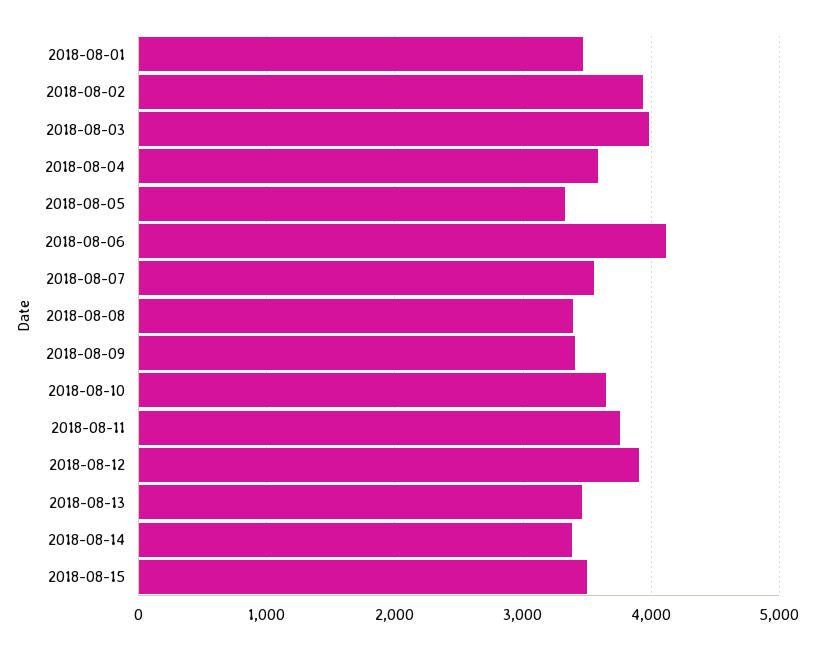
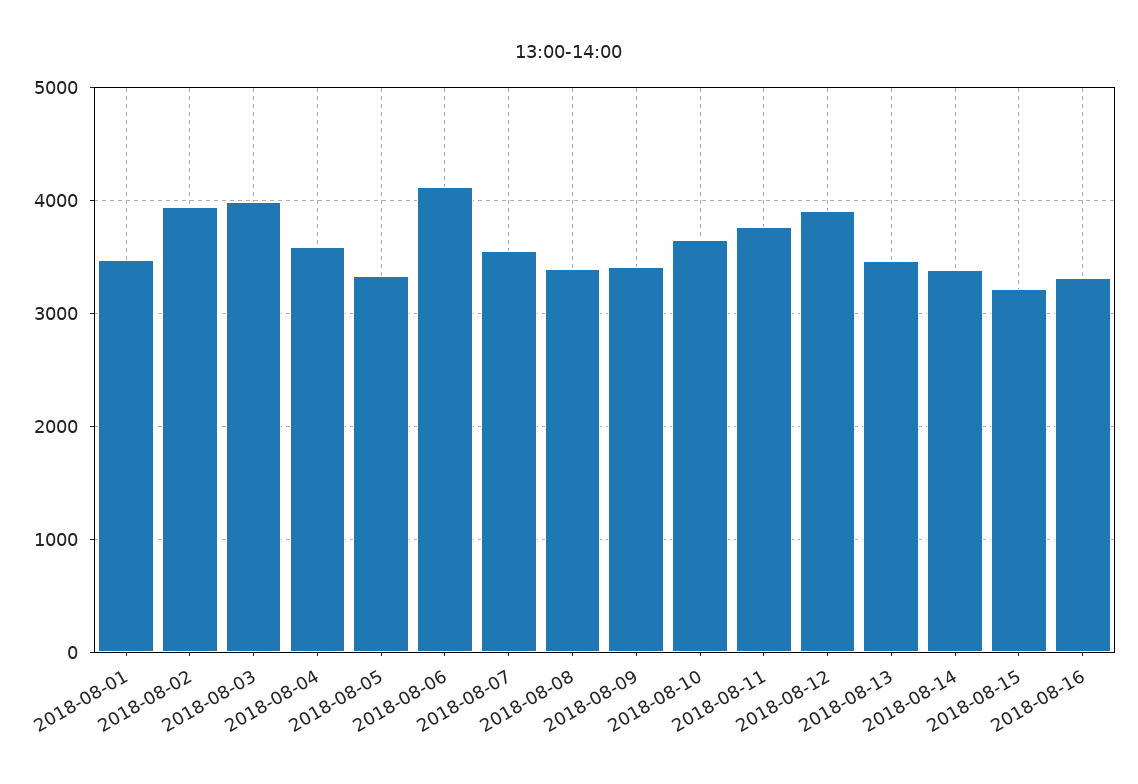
2018-08-15: 3500 -> 3200
2018-08-16: none -> 3300

